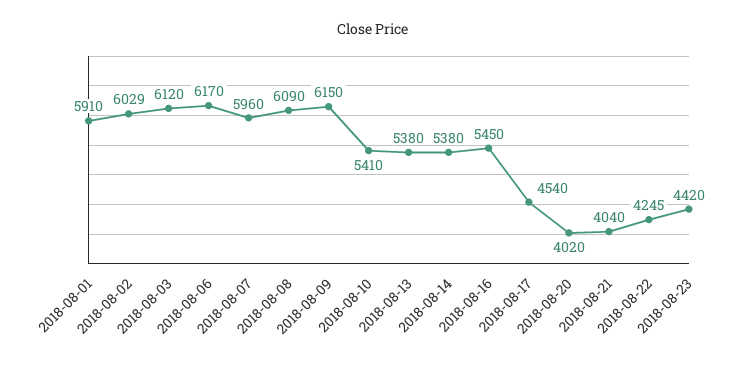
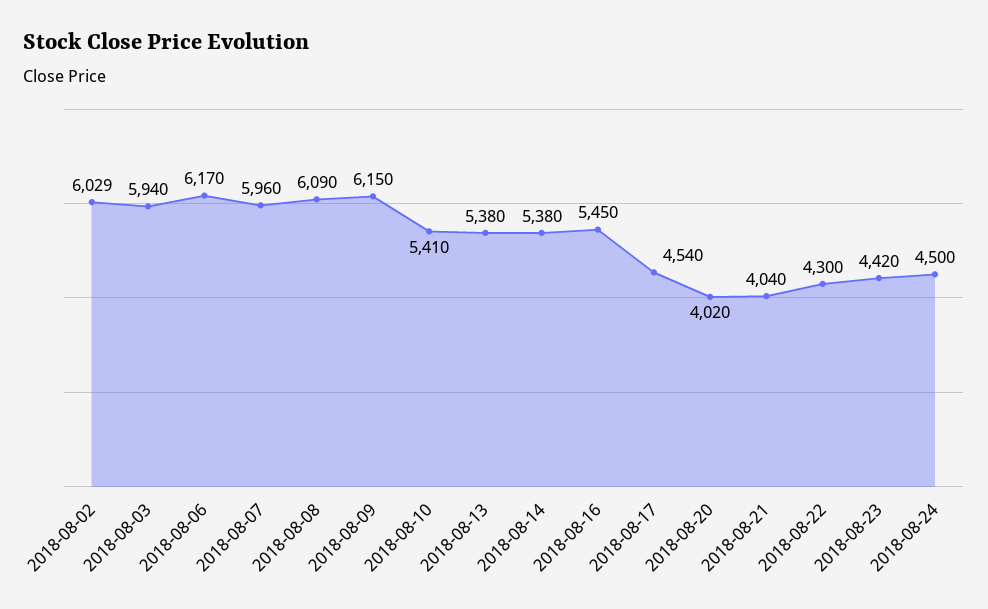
2018-08-01: 5910 -> none
2018-08-03: 6120 -> 5940
2018-08-22: 4245 -> 4300
2018-08-24: none -> 4500

